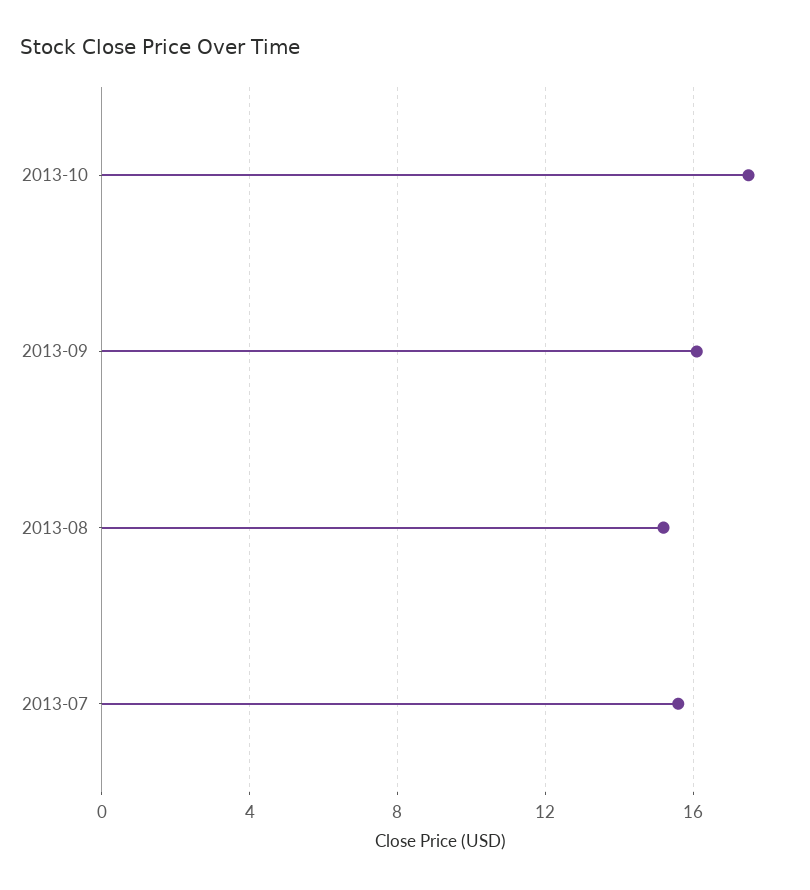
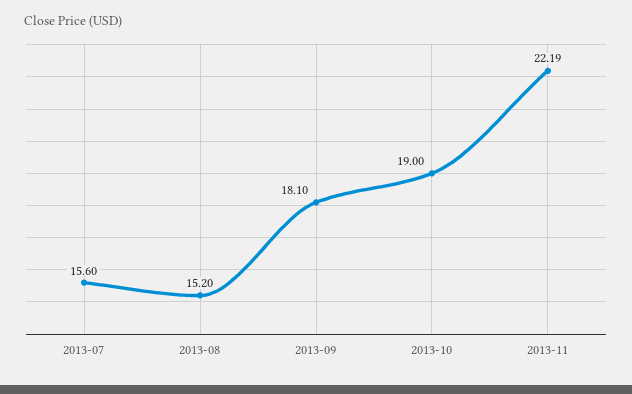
2013-10: 17.5 -> 19
2013-09: 16 -> 18.1
2013-11: none -> 22.19

